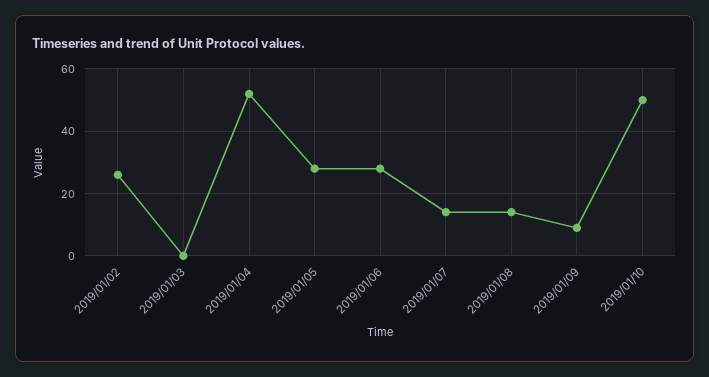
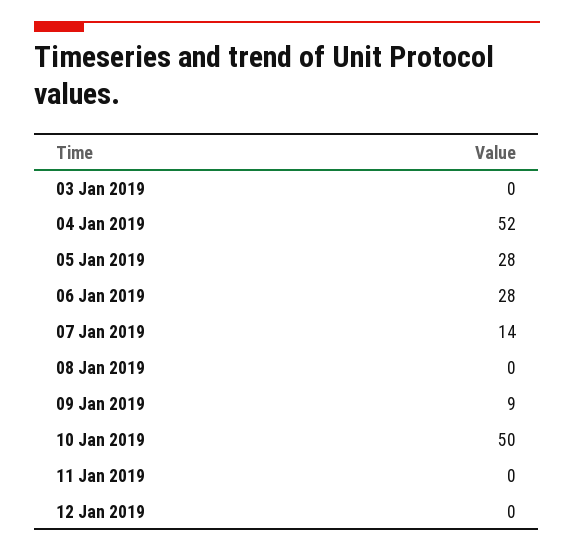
2019/01/02: 25 -> none
2019/01/08: 15 -> 0
11 Jan 2019: none -> 0
12 Jan 2019: none -> 0

